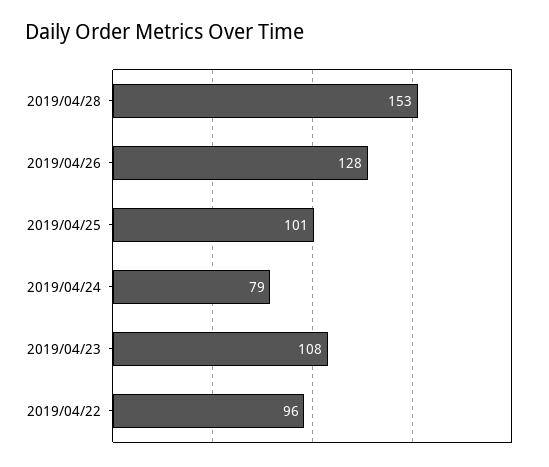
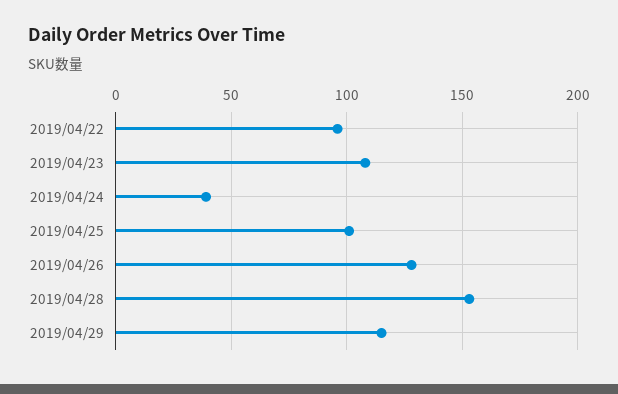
2019/04/24: 79 -> 40
2019/04/29: none -> 115

